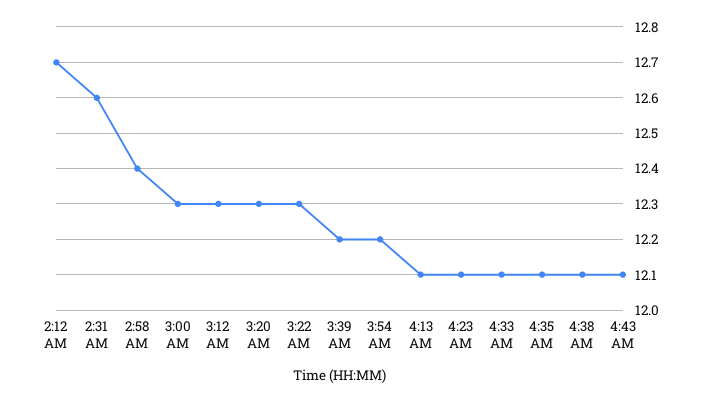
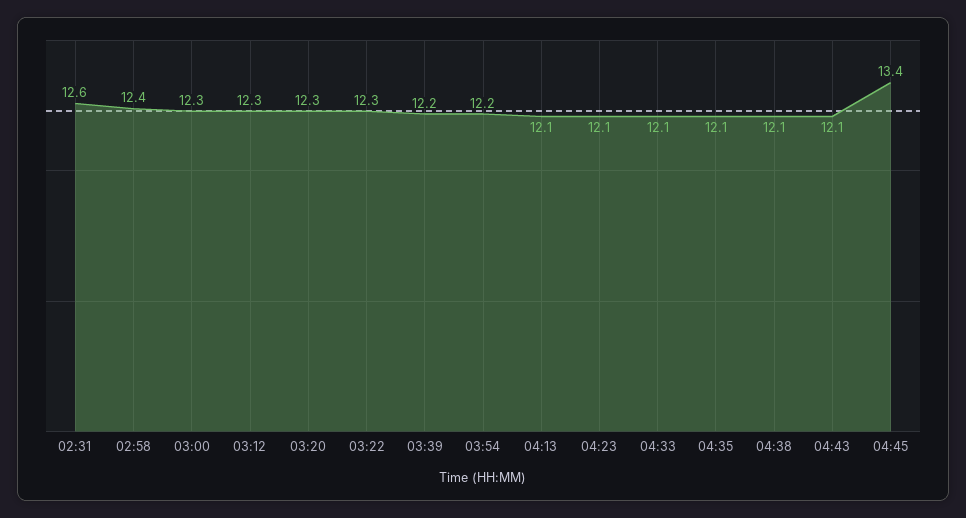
2:12 AM: 12.7 -> none
04:45: none -> 13.4

